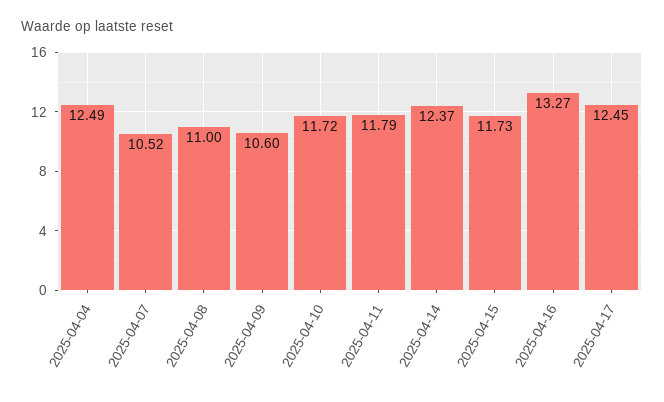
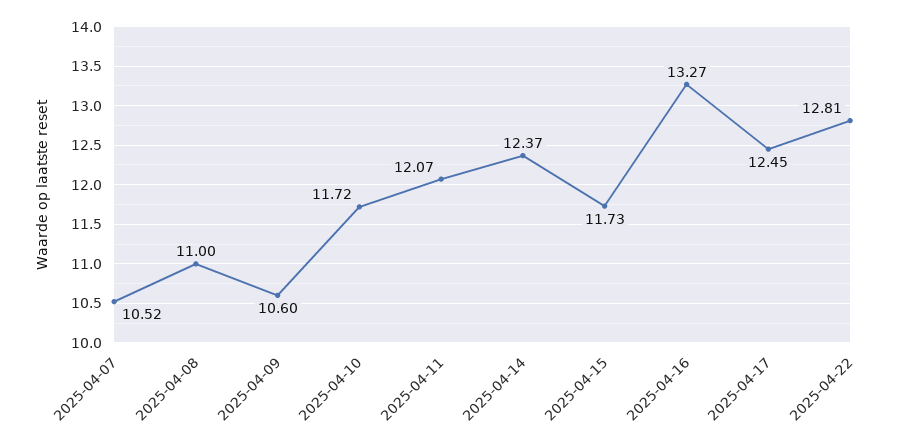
2025-04-04: 12.49 -> none
2025-04-11: 11.79 -> 12.07
2025-04-22: none -> 12.81

